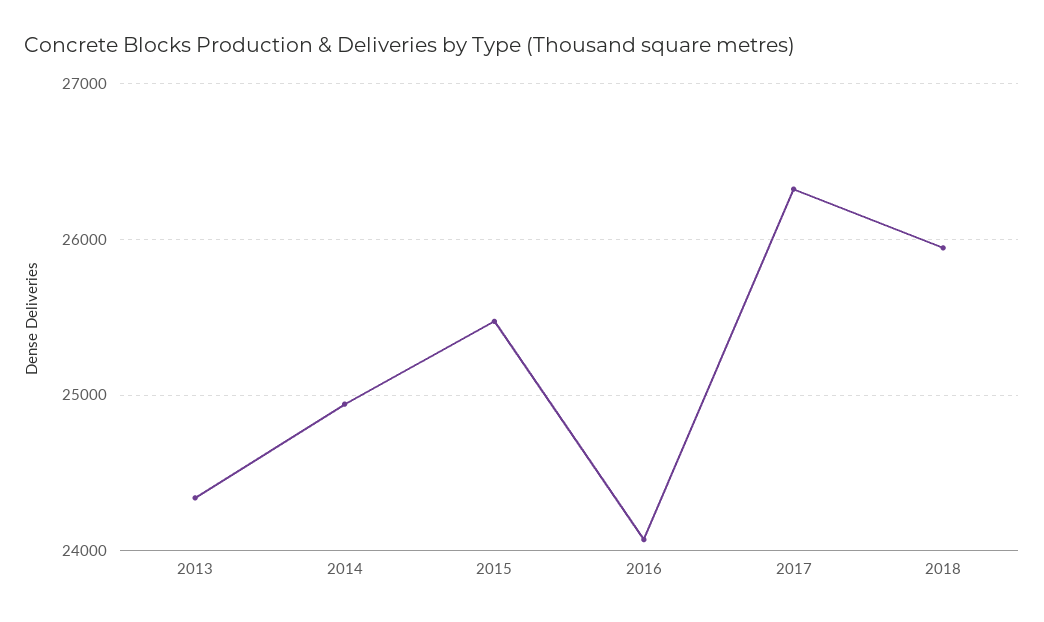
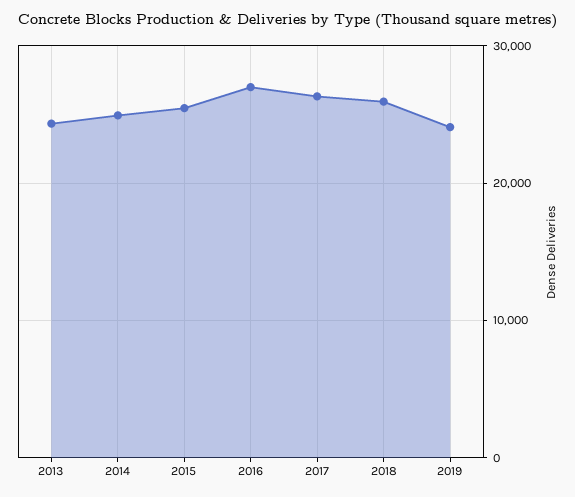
2016: 24100 -> 27000
2019: none -> 24000

